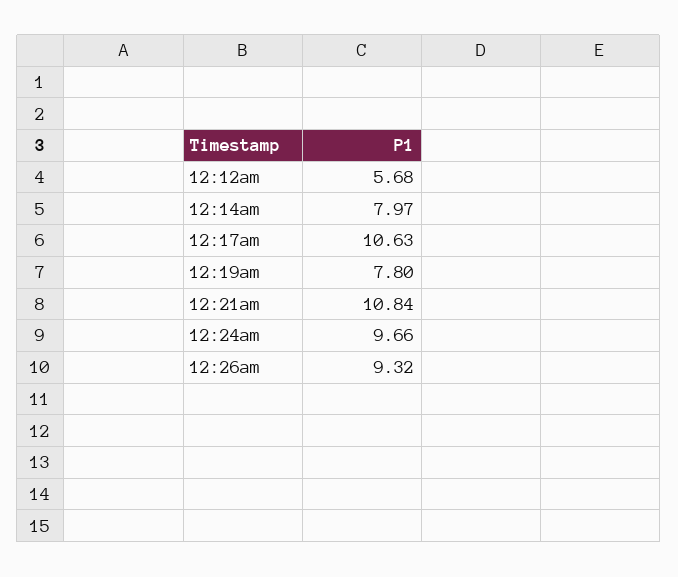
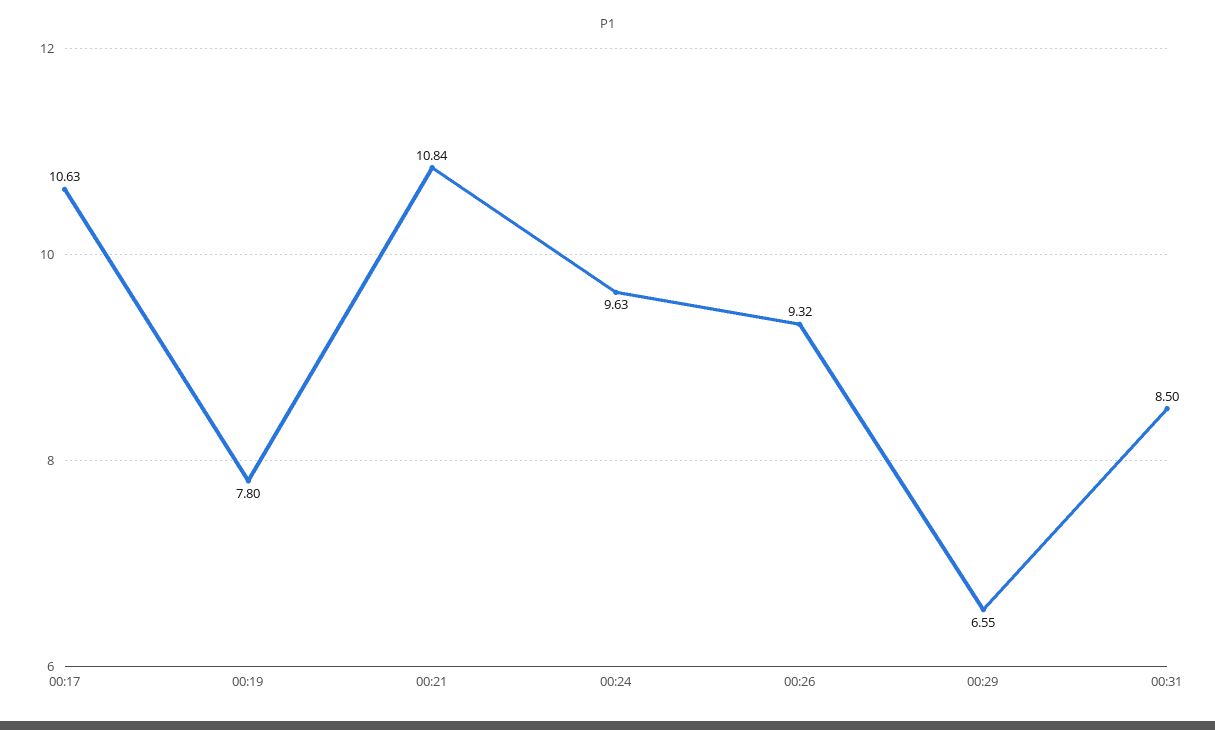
12:12am: 5.68 -> none
12:14am: 7.97 -> none
12:24am: 9.66 -> 9.63
00:29: none -> 6.55
00:31: none -> 8.5

